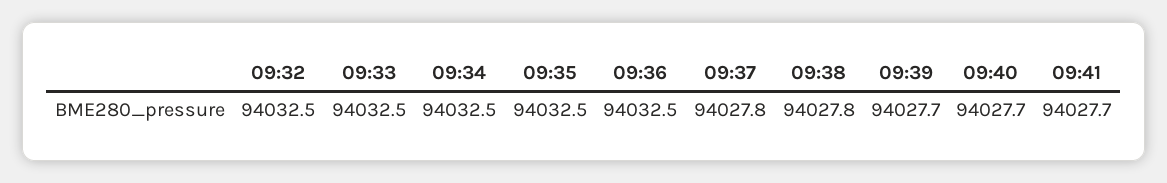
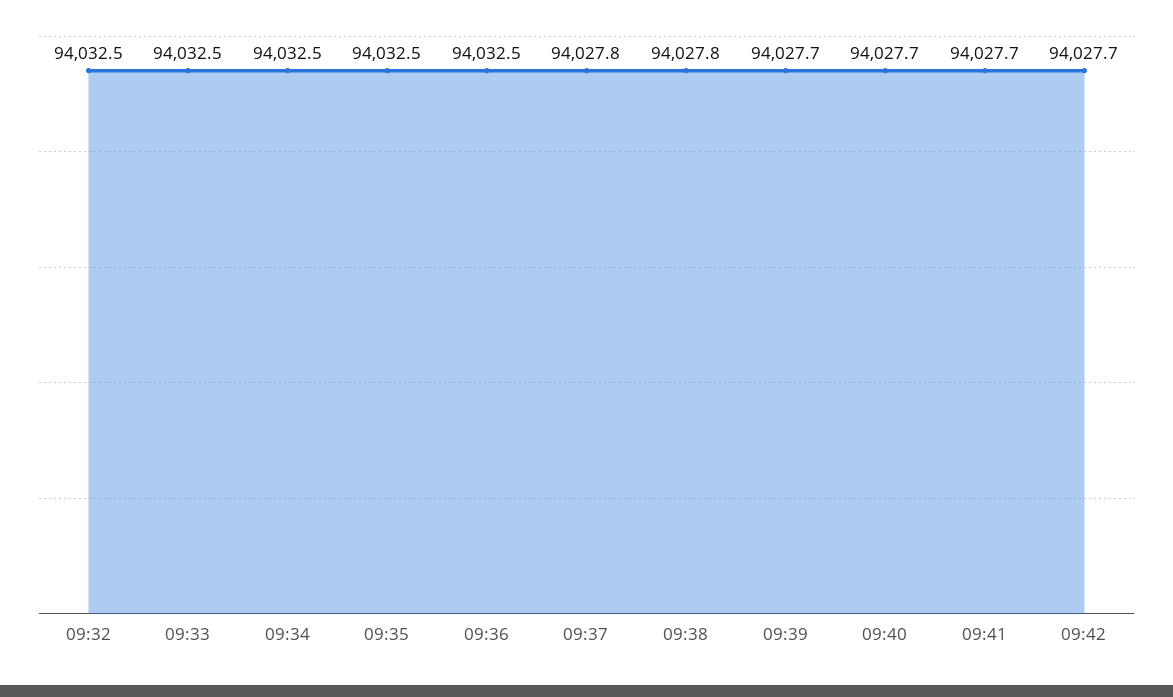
09:42: none -> 94027.7

